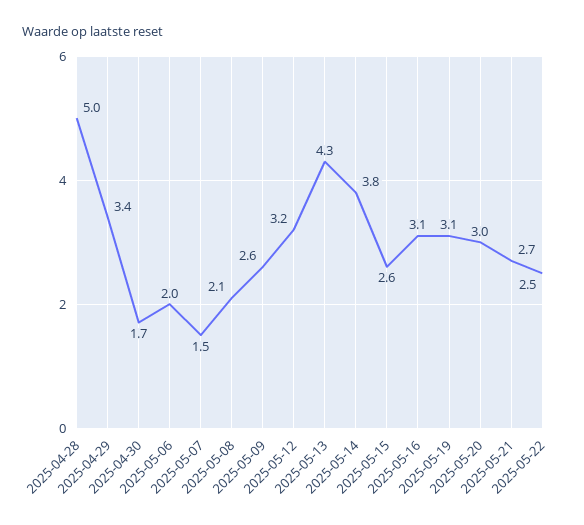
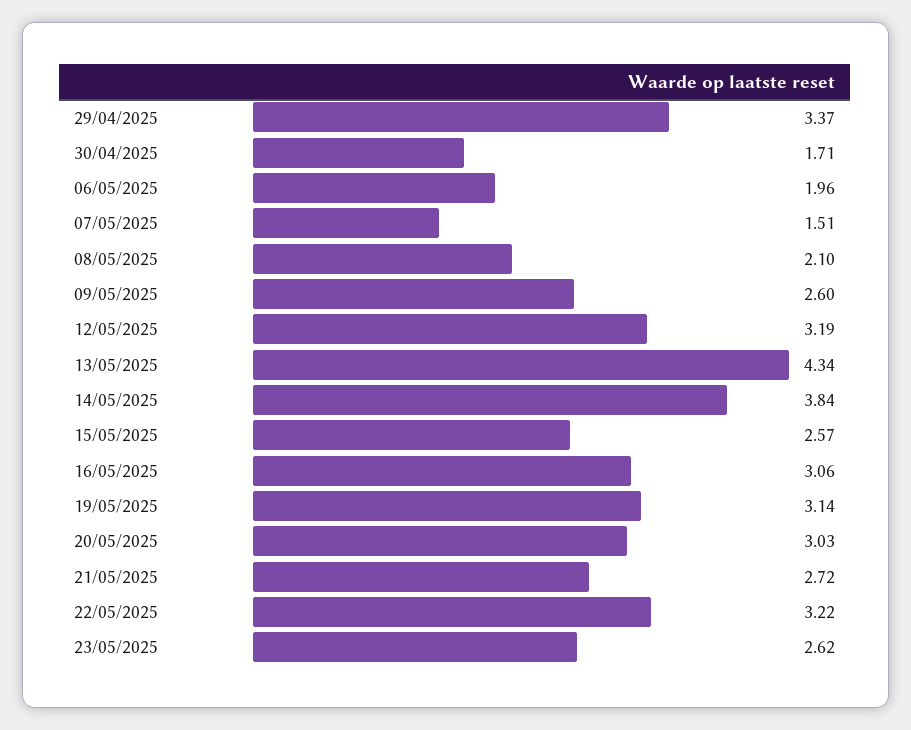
2025-04-28: 5 -> none
2025-05-22: 2.5 -> 3.22
23/05/2025: none -> 2.62

